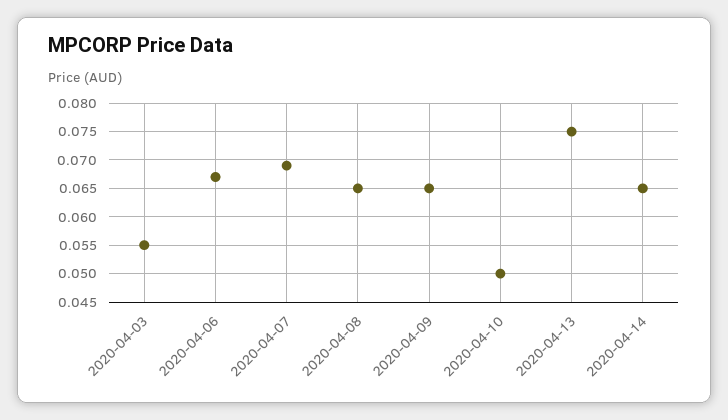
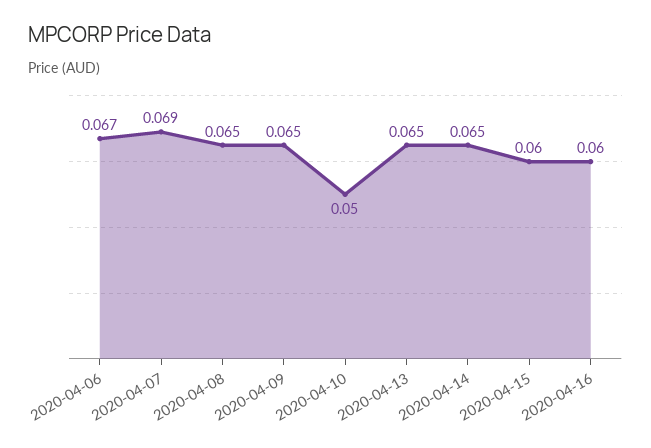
2020-04-03: 0.055 -> none
2020-04-13: 0.075 -> 0.065
2020-04-15: none -> 0.06
2020-04-16: none -> 0.06

